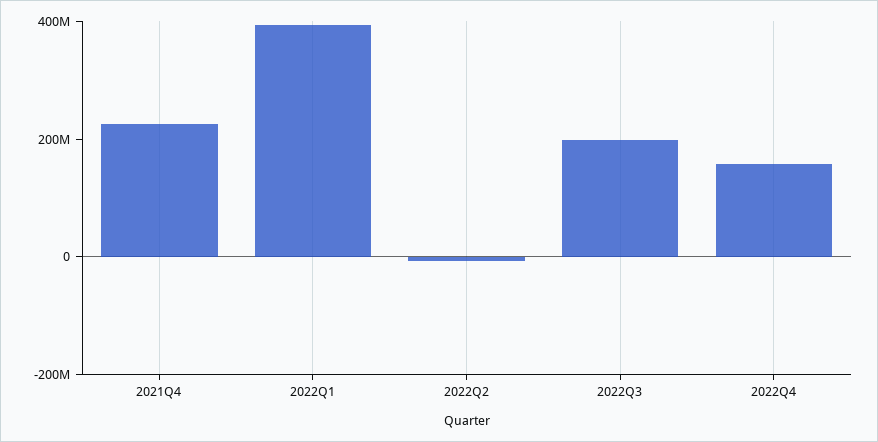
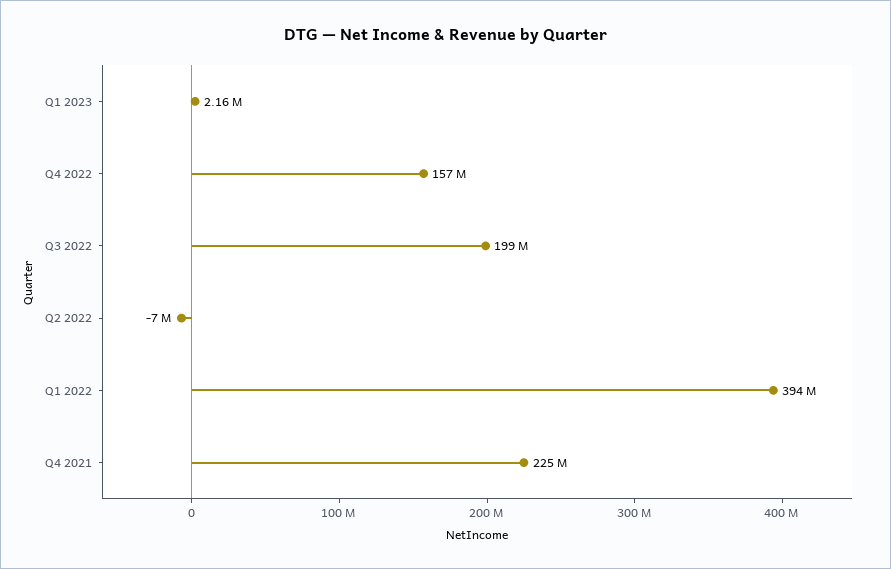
Q1 2023: none -> 2160000

